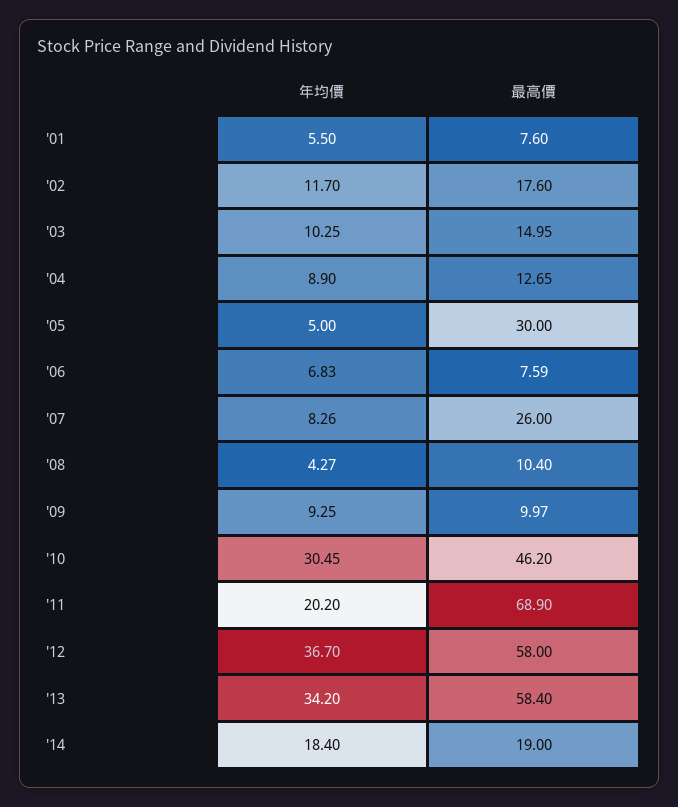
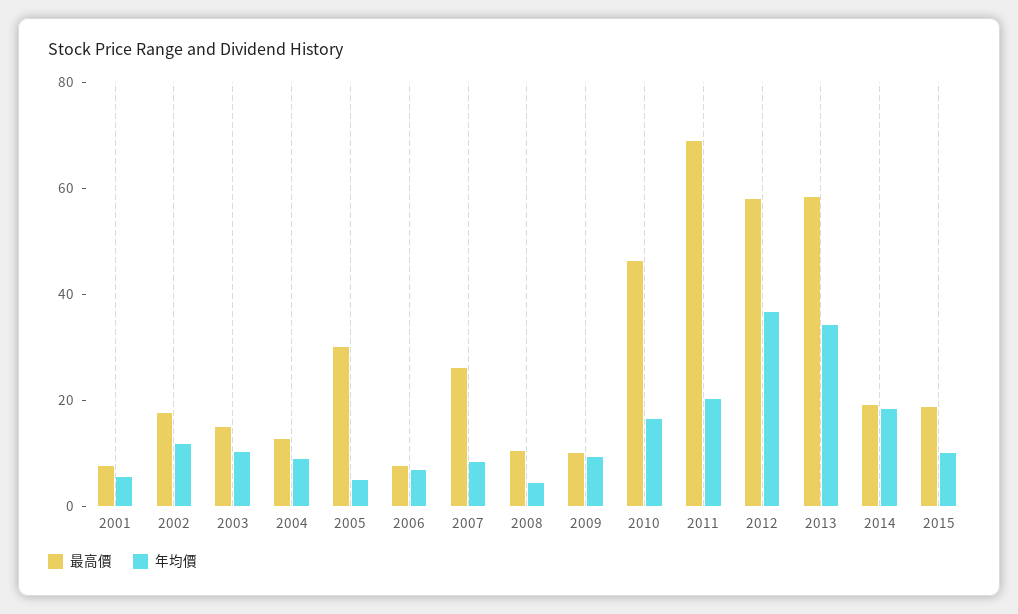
年均價, '10: 30.45 -> 15
最高價, 2015: none -> 20
年均價, 2015: none -> 10

